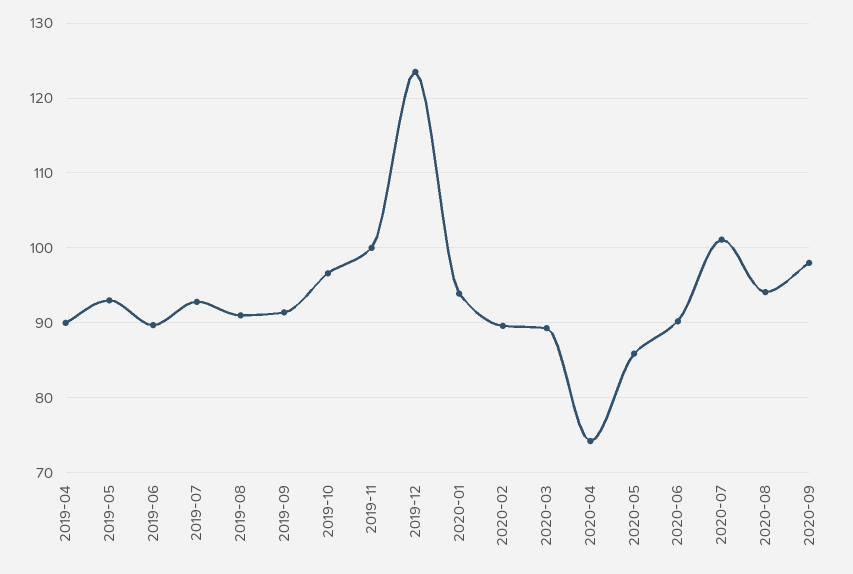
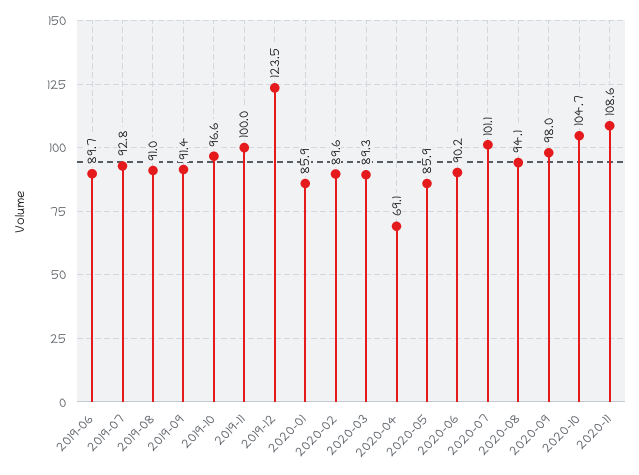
2019-04: 90 -> none
2019-05: 93 -> none
2020-01: 94 -> 85.9
2020-04: 74 -> 69.1
2020-10: none -> 104.7
2020-11: none -> 108.6

